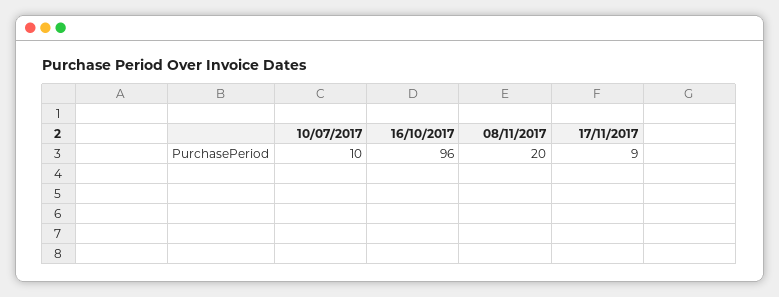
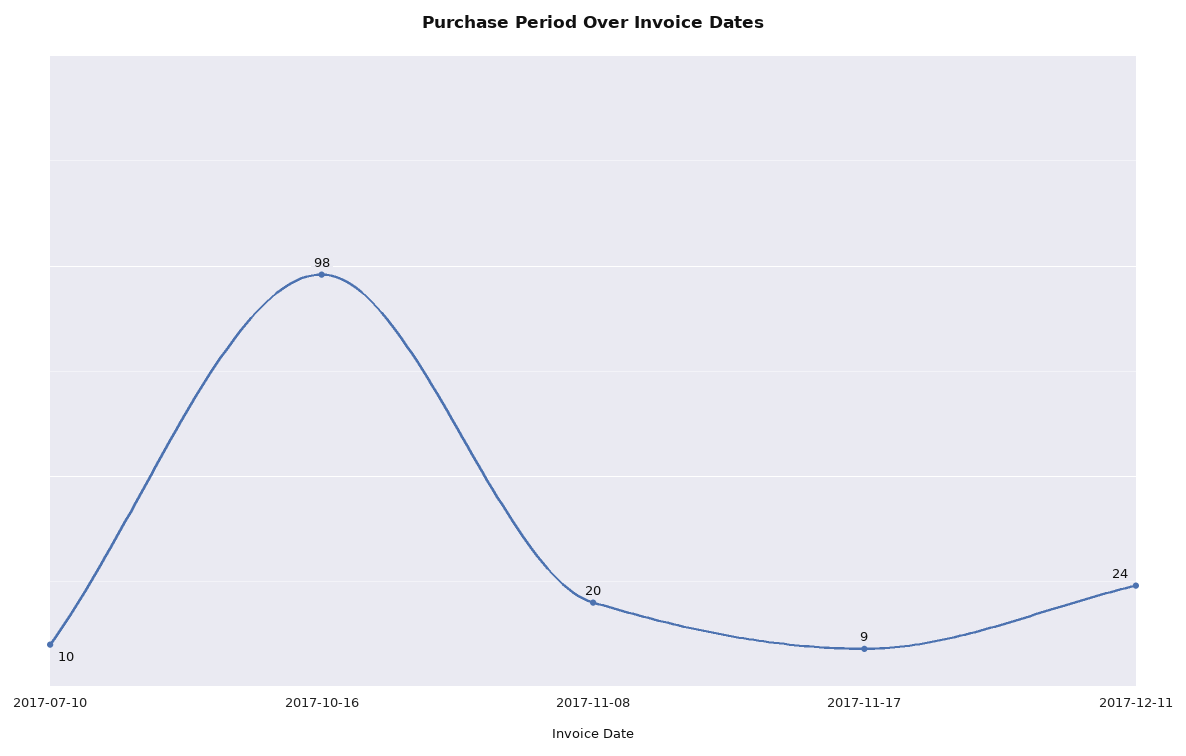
16/10/2017: 96 -> 98
2017-12-11: none -> 24

